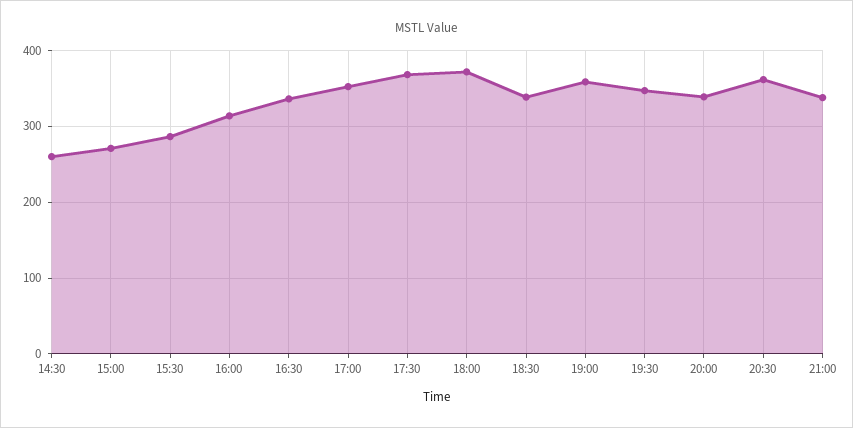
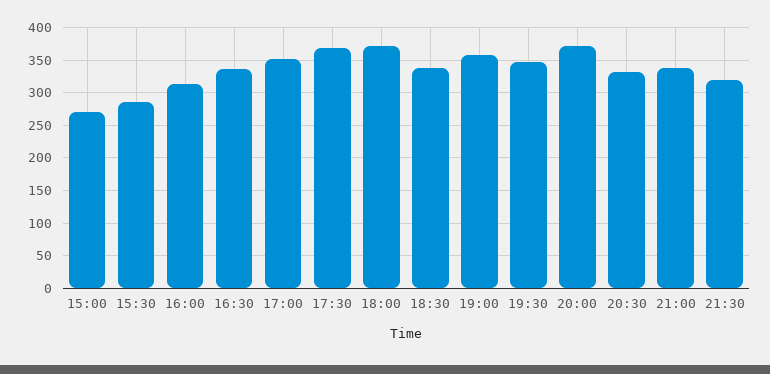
14:30: 260 -> none
20:00: 340 -> 370
20:30: 360 -> 330
21:30: none -> 320

